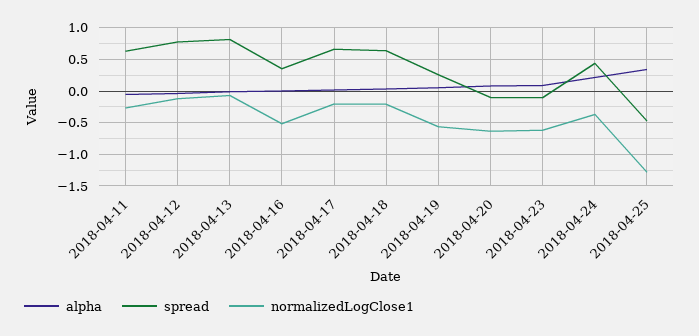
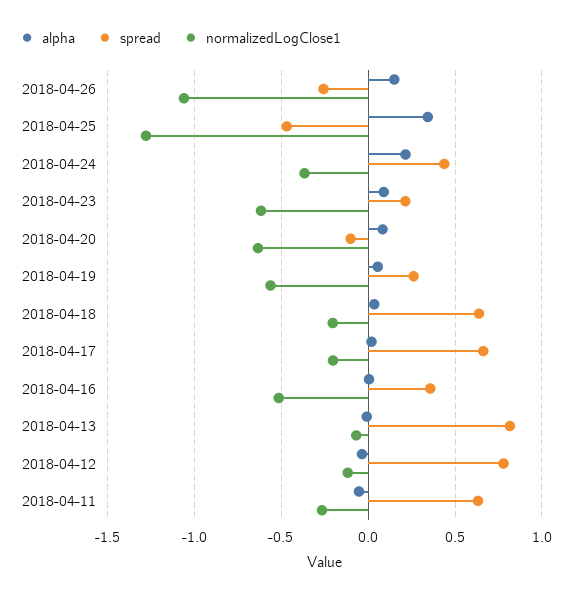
spread, 2018-04-23: -0.1 -> 0.2
alpha, 2018-04-26: none -> 0.15
spread, 2018-04-26: none -> -0.25
normalizedLogClose1, 2018-04-26: none -> -1.05

